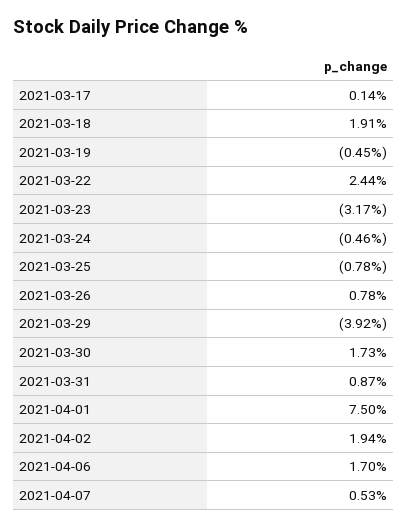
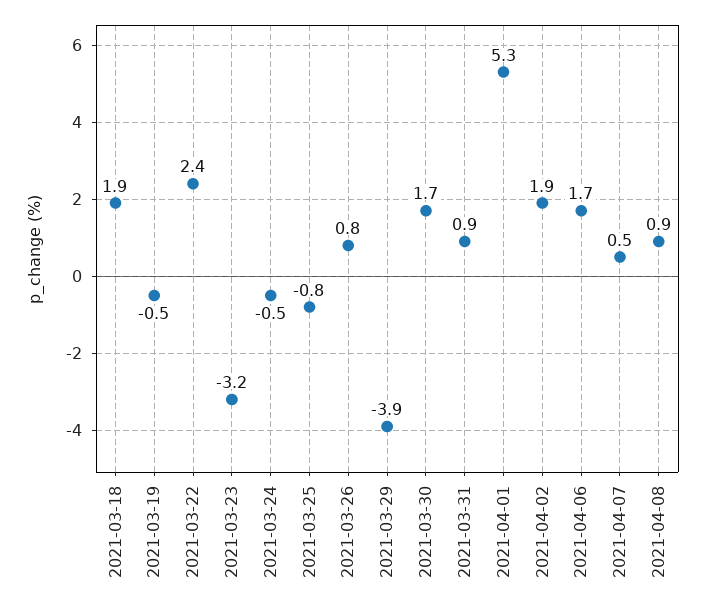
2021-03-17: 0.14 -> none
2021-04-01: 7.5 -> 5.3
2021-04-08: none -> 0.9

